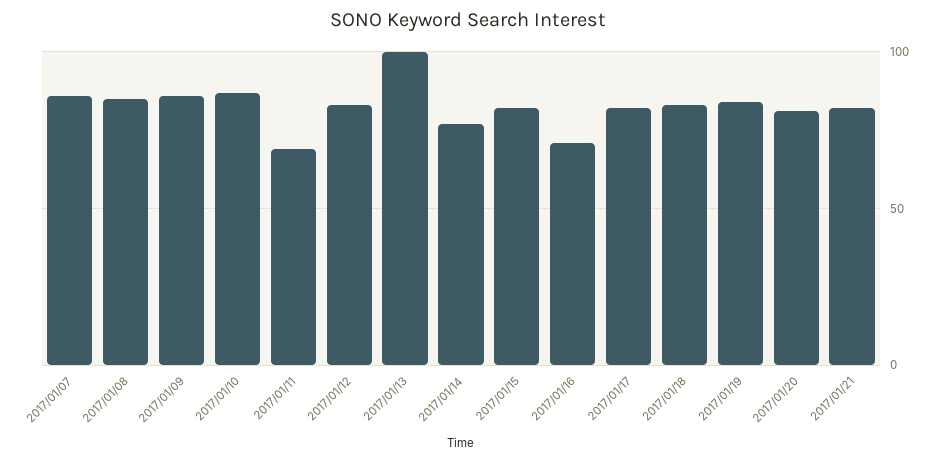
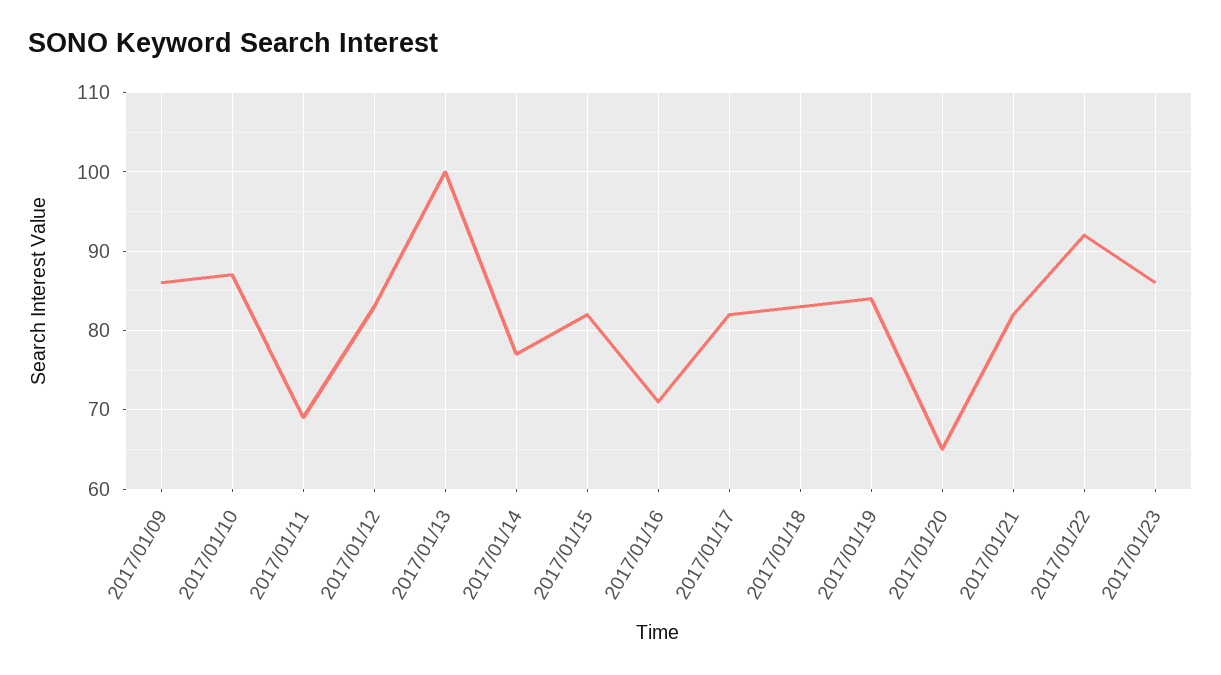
2017/01/07: 85 -> none
2017/01/08: 85 -> none
2017/01/20: 80 -> 65
2017/01/22: none -> 92
2017/01/23: none -> 86

